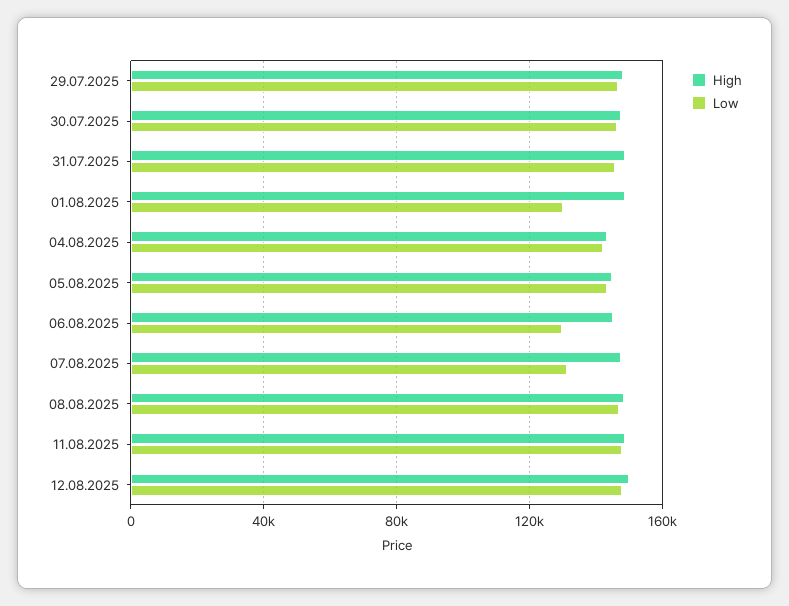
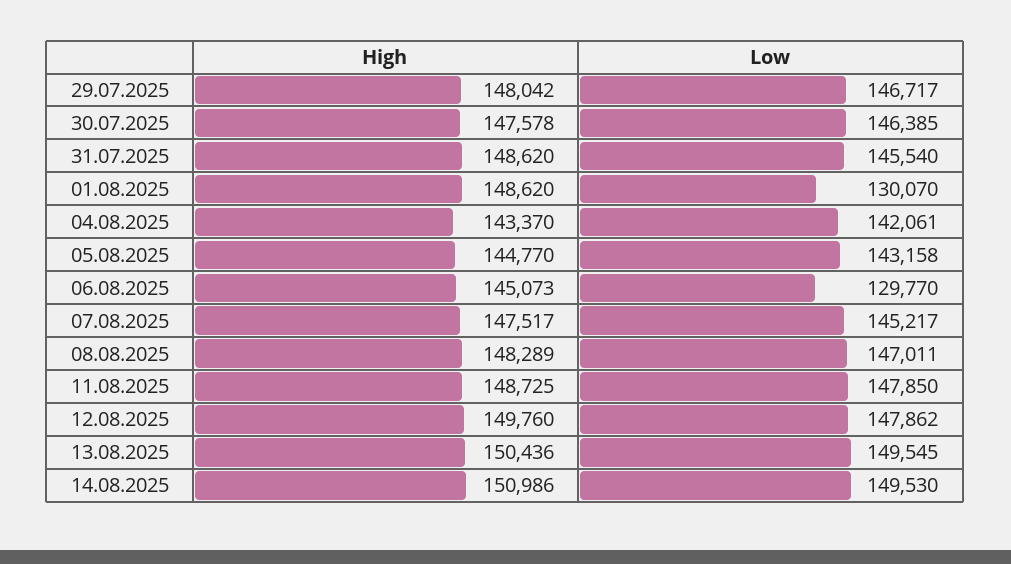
Low, 07.08.2025: 130000 -> 145217
High, 13.08.2025: none -> 150436
Low, 13.08.2025: none -> 149545
High, 14.08.2025: none -> 150986
Low, 14.08.2025: none -> 149530

